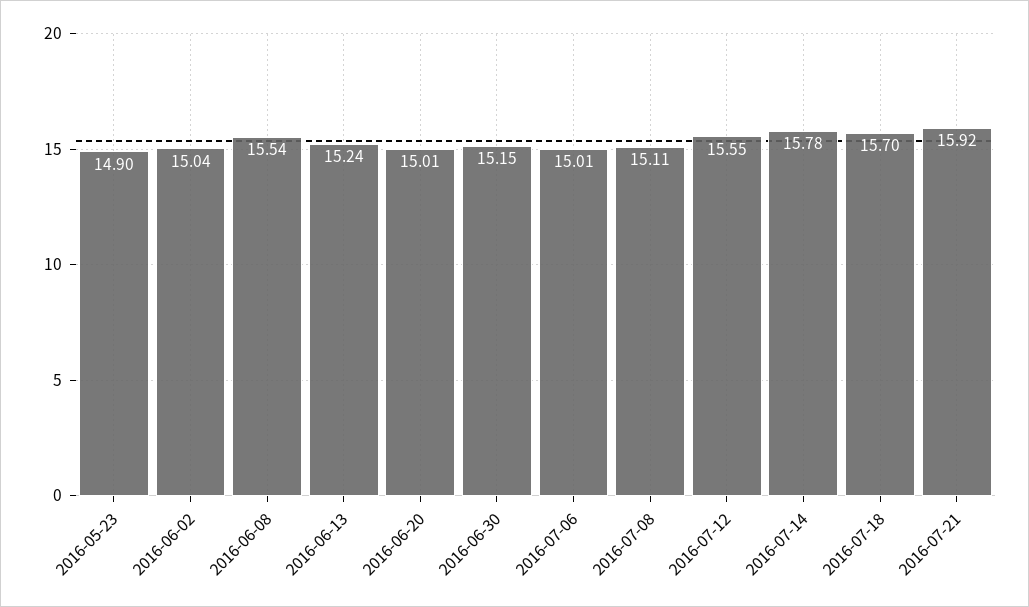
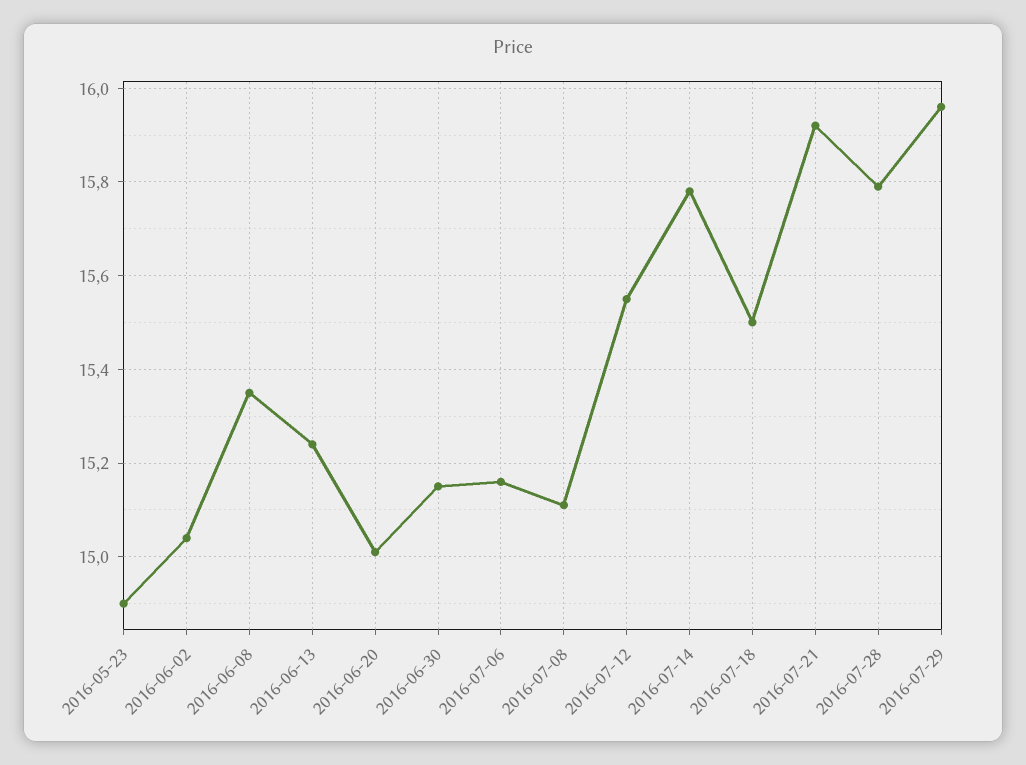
2016-06-08: 15.54 -> 15.35
2016-07-06: 15.01 -> 15.15
2016-07-18: 15.7 -> 15.5
2016-07-28: none -> 15.8
2016-07-29: none -> 15.95

